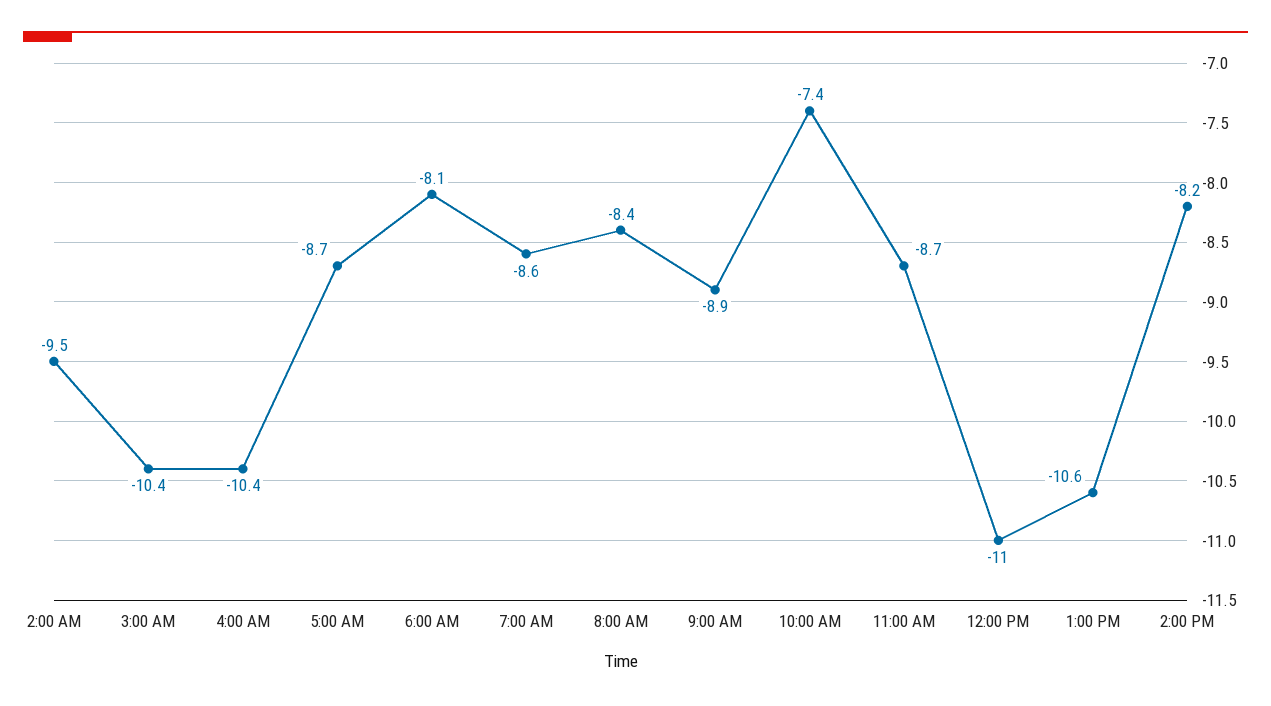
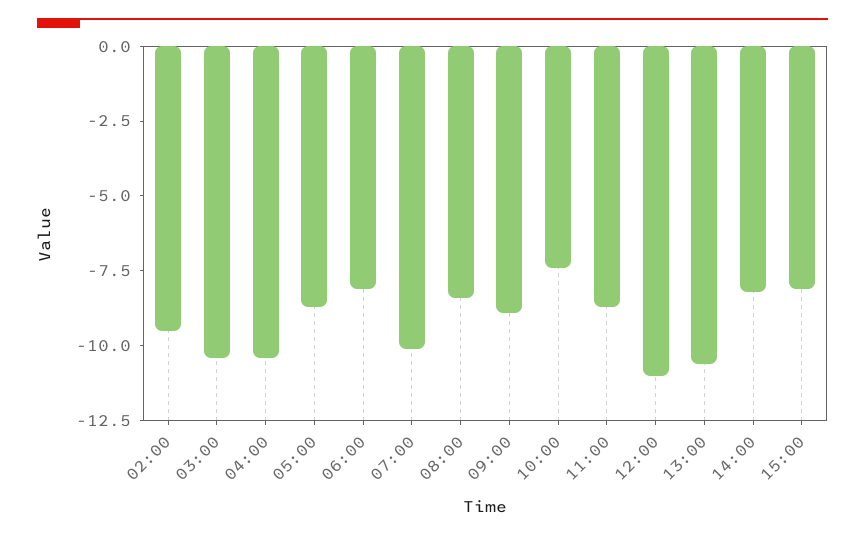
7:00 AM: -8.6 -> -10
15:00: none -> -8

